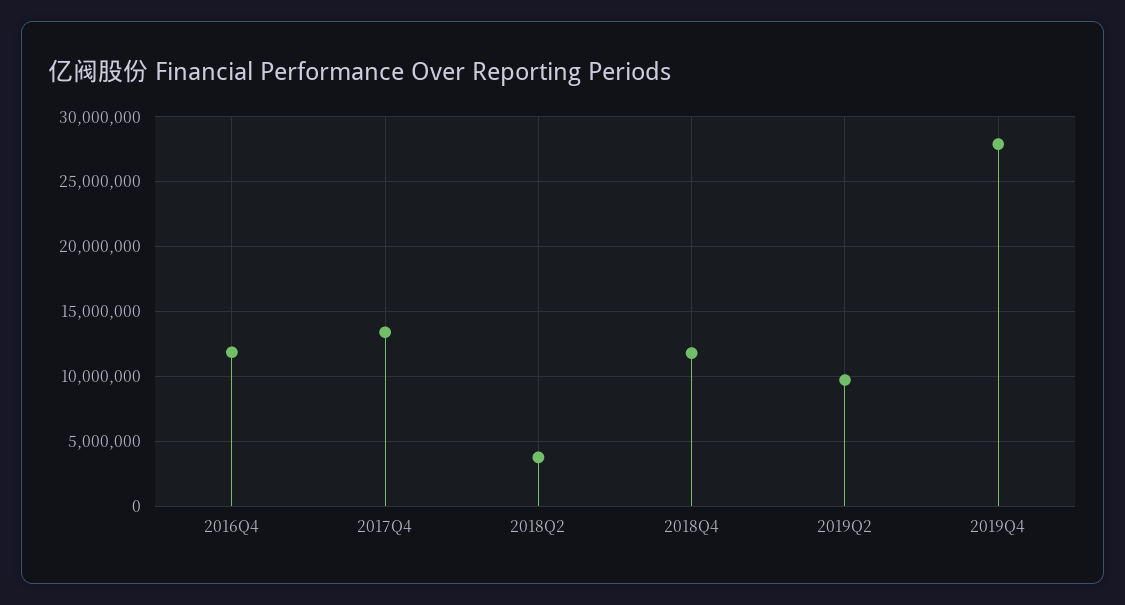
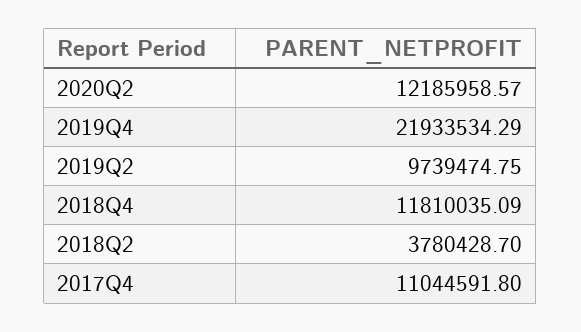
2016Q4: 12000000 -> none
2017Q4: 13500000 -> 11044591.8
2019Q4: 28000000 -> 21933534.29
2020Q2: none -> 12185958.57

